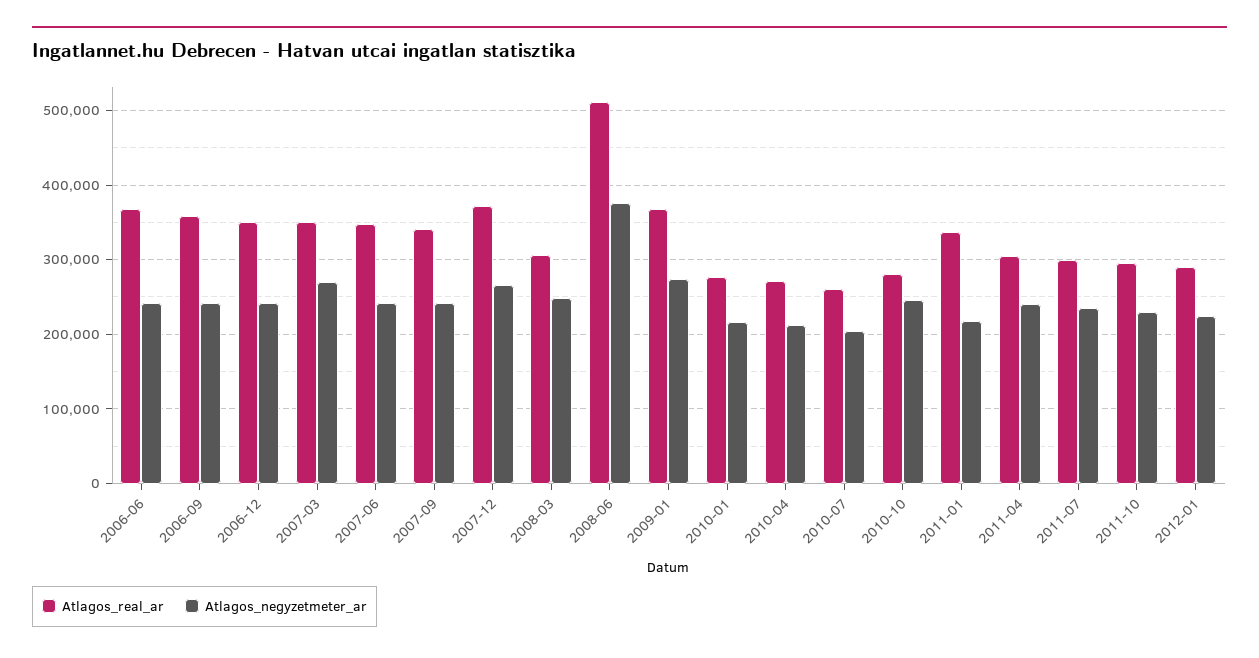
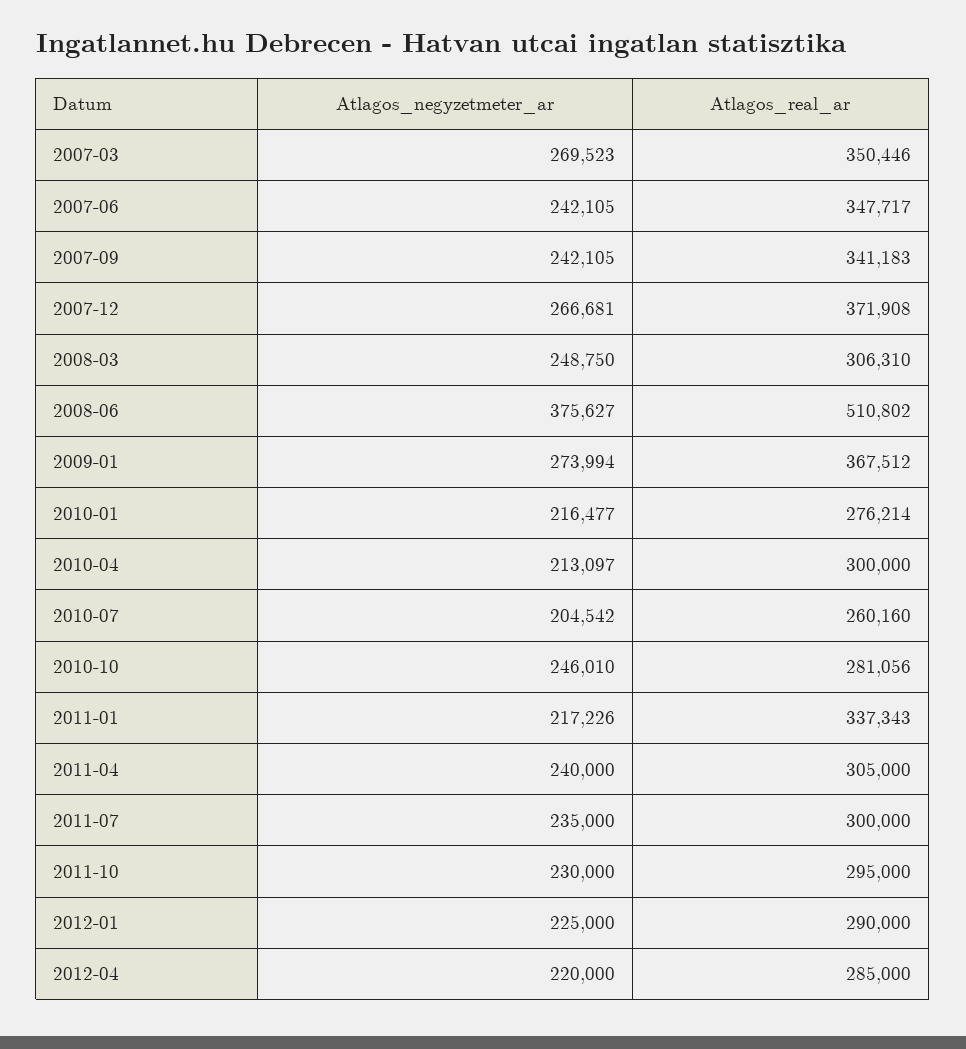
Atlagos_real_ar, 2006-06: 370000 -> none
Atlagos_negyzetmeter_ar, 2006-06: 240000 -> none
Atlagos_real_ar, 2006-09: 360000 -> none
Atlagos_negyzetmeter_ar, 2006-09: 240000 -> none
Atlagos_real_ar, 2006-12: 350000 -> none
Atlagos_negyzetmeter_ar, 2006-12: 240000 -> none
Atlagos_real_ar, 2010-04: 270000 -> 300000
Atlagos_negyzetmeter_ar, 2012-04: none -> 220000
Atlagos_real_ar, 2012-04: none -> 285000

